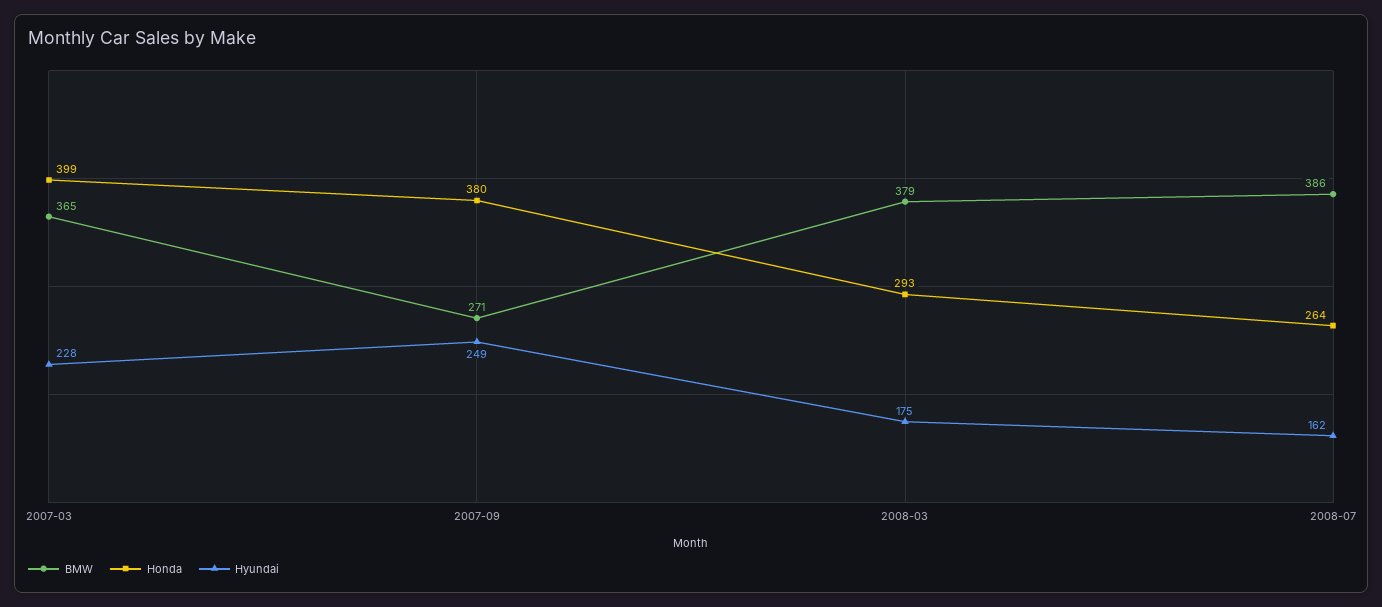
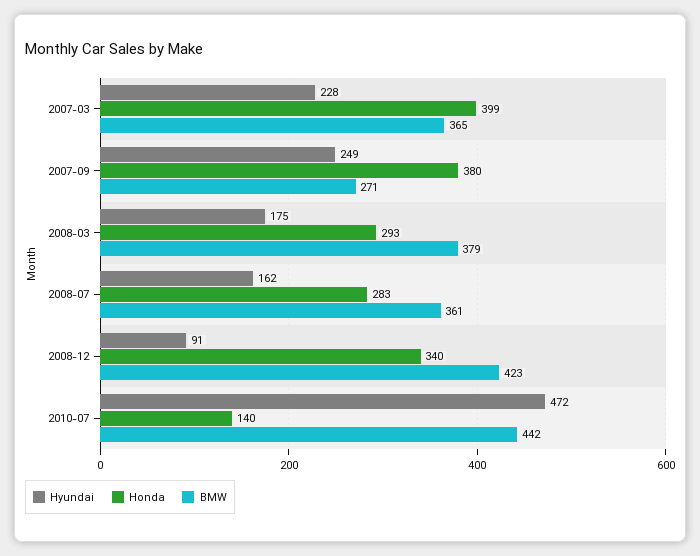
BMW, 2008-07: 386 -> 361
Honda, 2008-07: 264 -> 283
Hyundai, 2008-12: none -> 91
Honda, 2008-12: none -> 340
BMW, 2008-12: none -> 423
Hyundai, 2010-07: none -> 472
Honda, 2010-07: none -> 140
BMW, 2010-07: none -> 442

